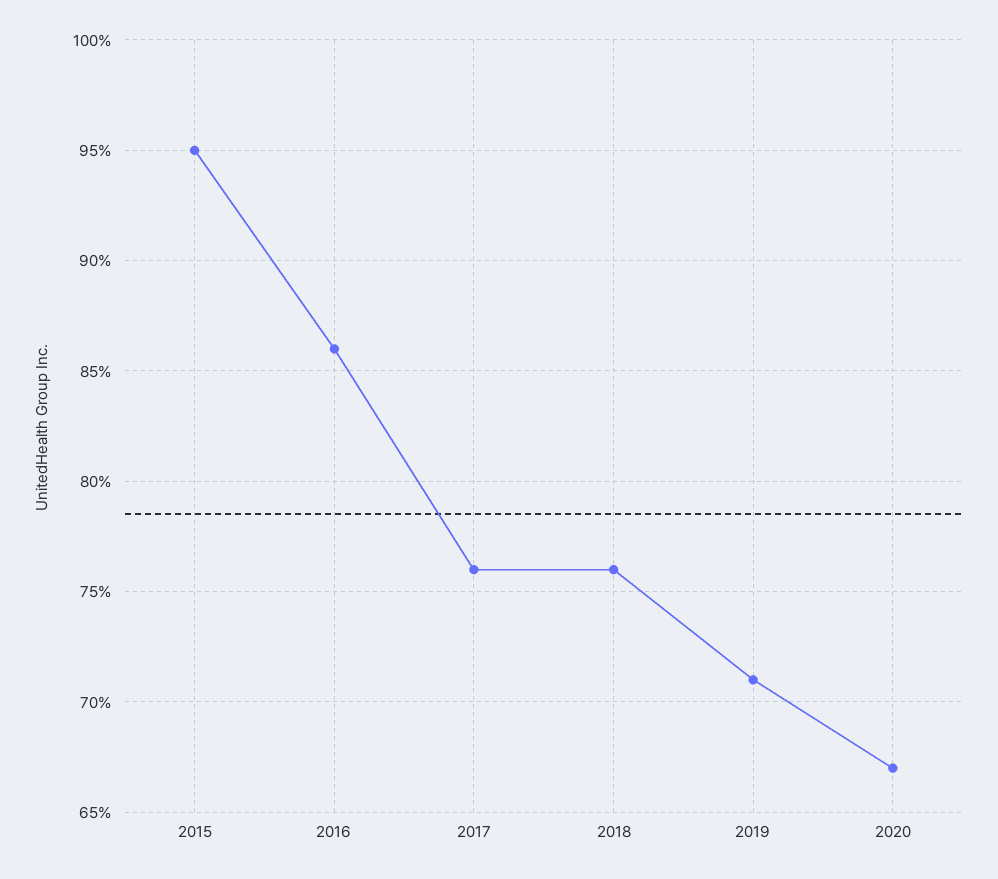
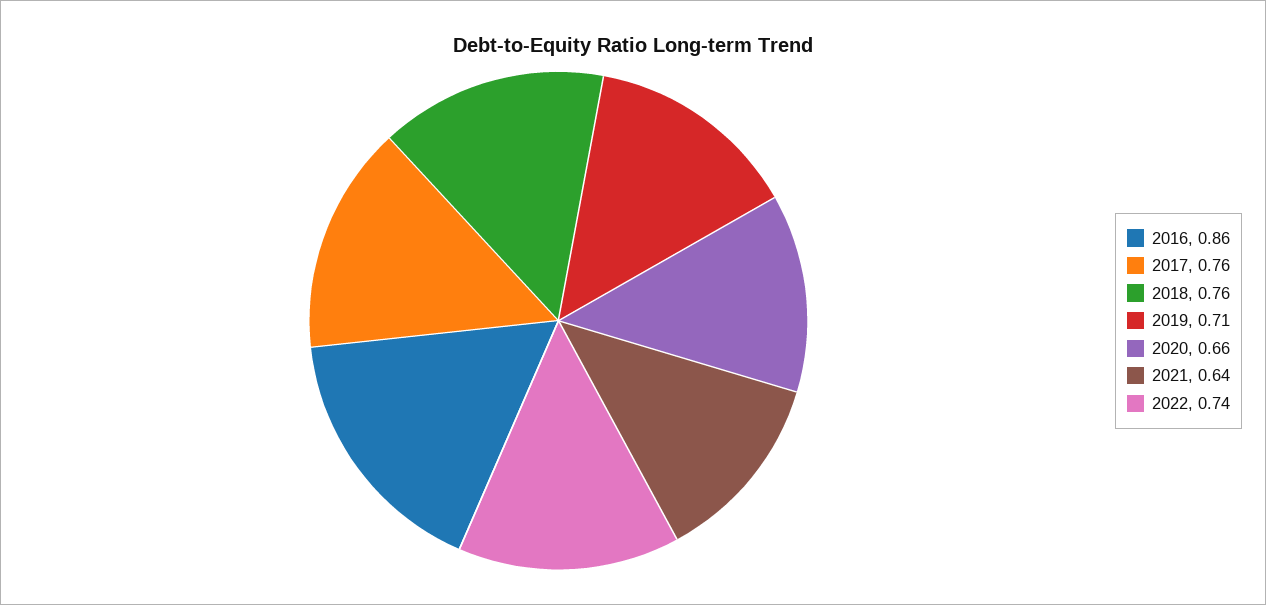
2015: 0.95 -> none
2020: 0.67 -> 0.66
2021: none -> 0.64
2022: none -> 0.74

